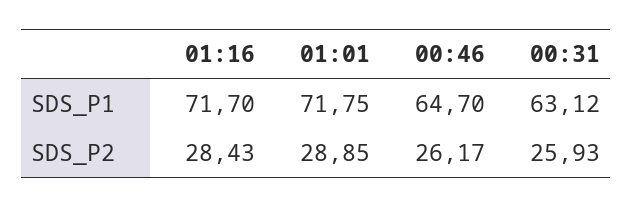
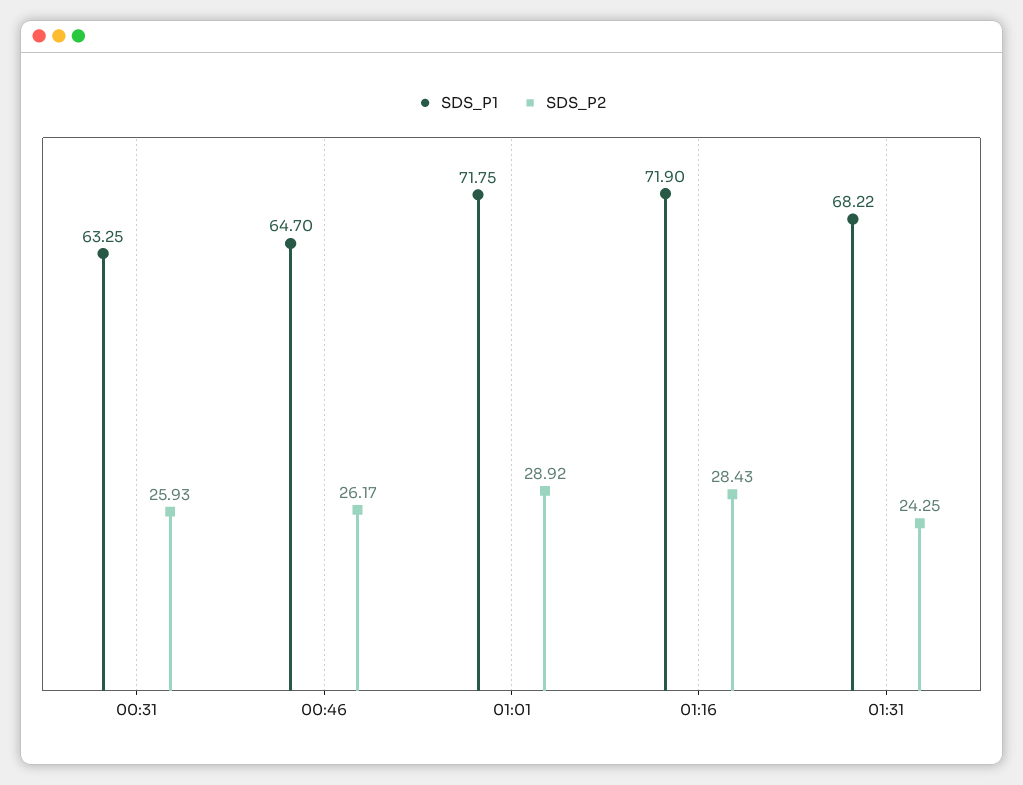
SDS_P1, 01:16: 71.7 -> 71.9
SDS_P1, 00:31: 63.12 -> 63.25
SDS_P2, 01:01: 28.85 -> 28.92
SDS_P1, 01:31: none -> 68.22
SDS_P2, 01:31: none -> 24.25

